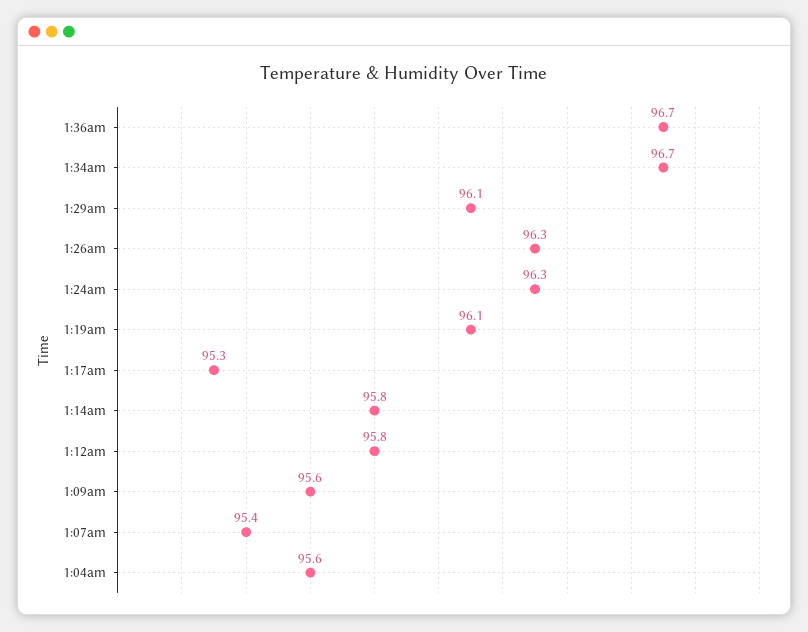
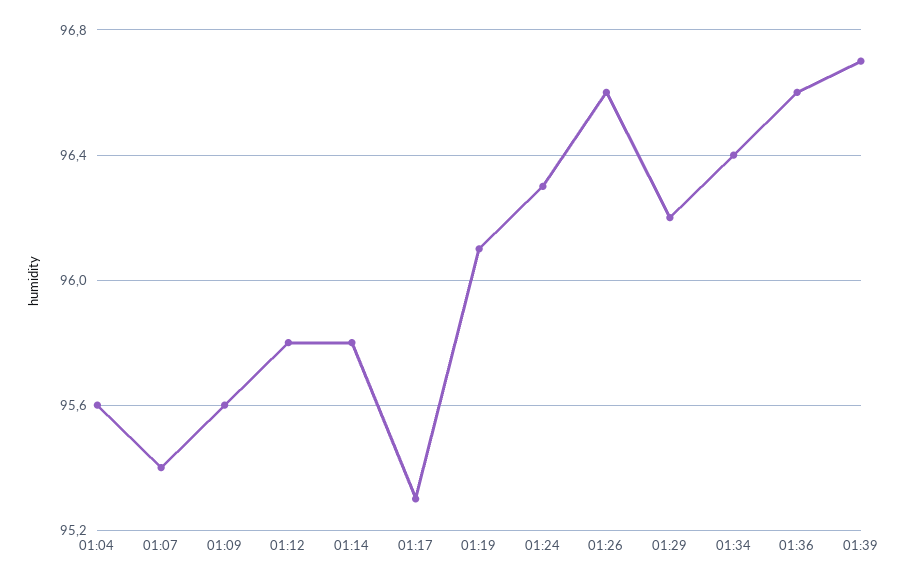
1:36am: 96.7 -> 96.6
1:34am: 96.7 -> 96.4
1:29am: 96.1 -> 96.2
1:26am: 96.3 -> 96.6
01:39: none -> 96.7

